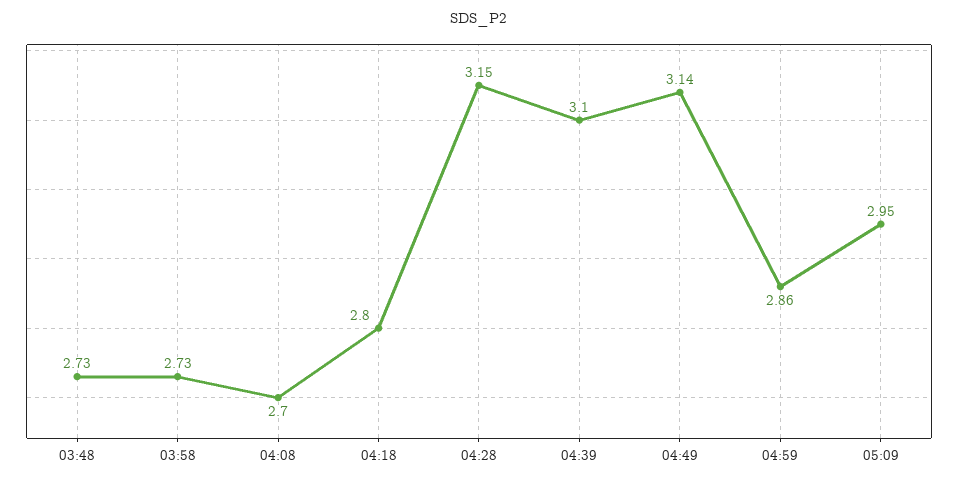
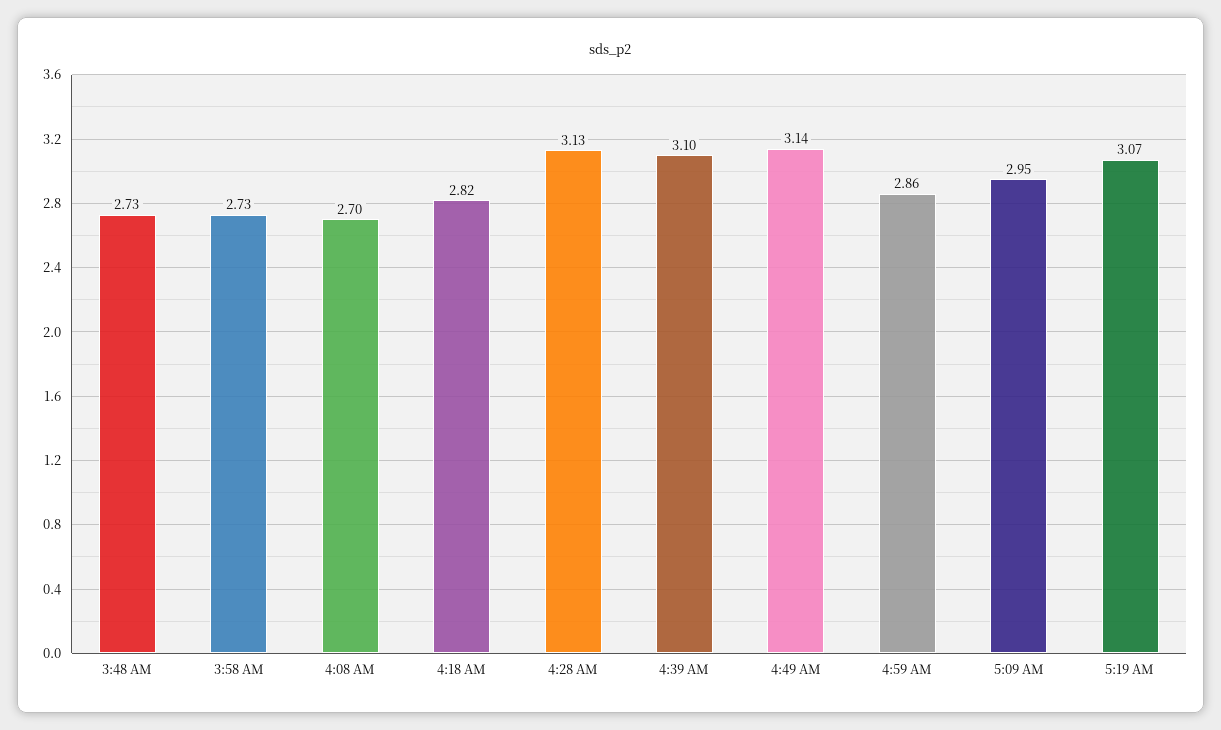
04:18: 2.8 -> 2.82
04:28: 3.15 -> 3.13
5:19 AM: none -> 3.07

